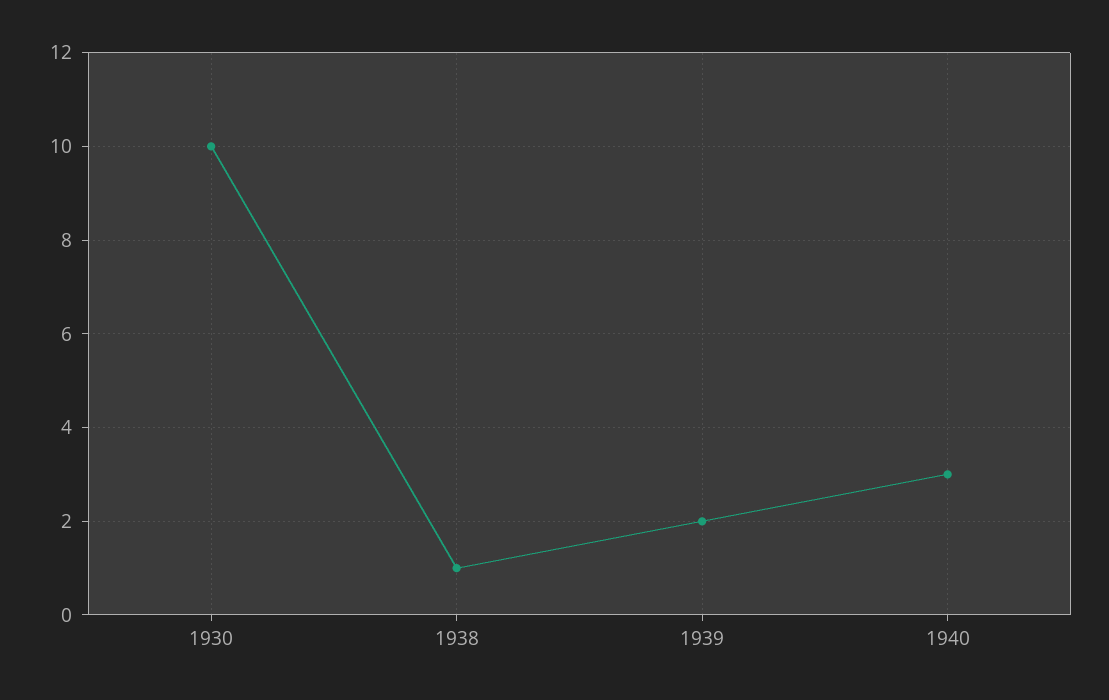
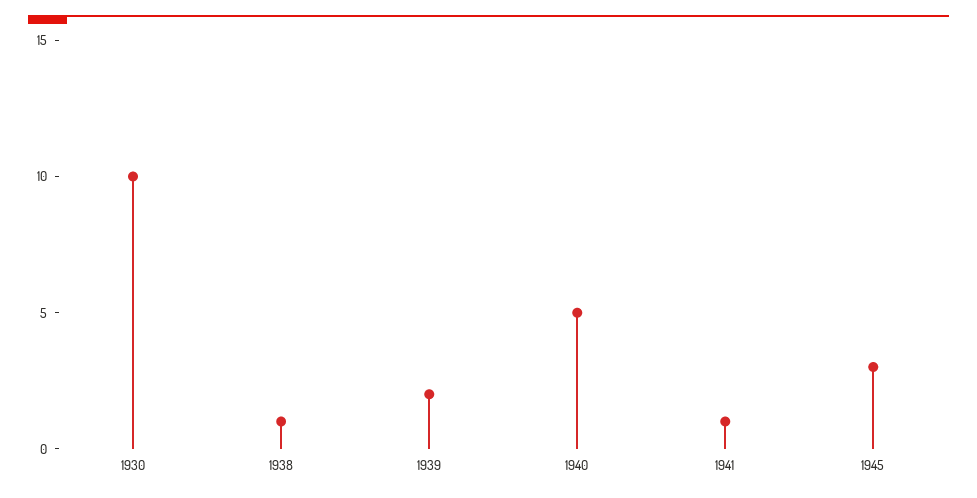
1940: 3 -> 5
1941: none -> 1
1945: none -> 3

